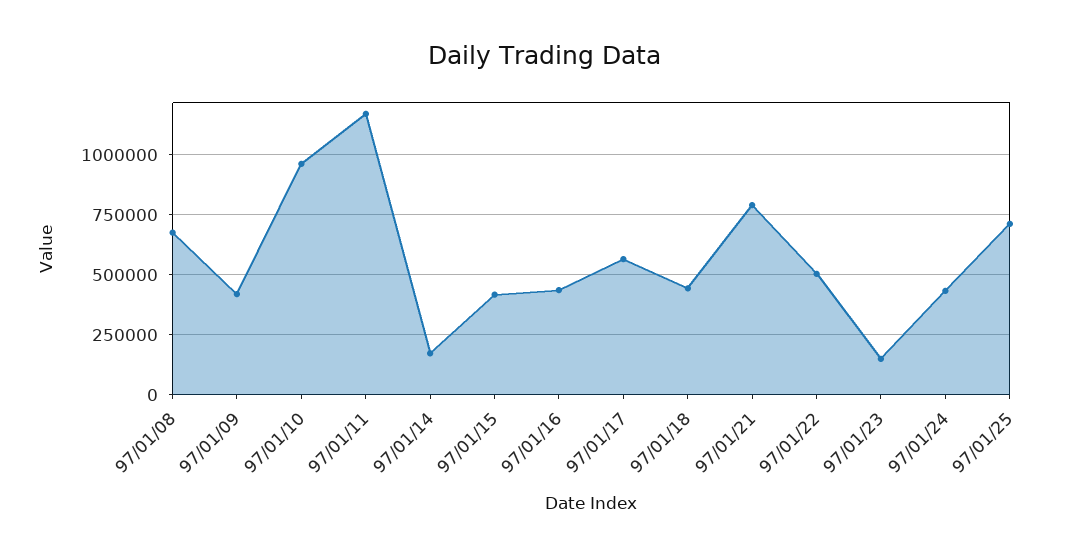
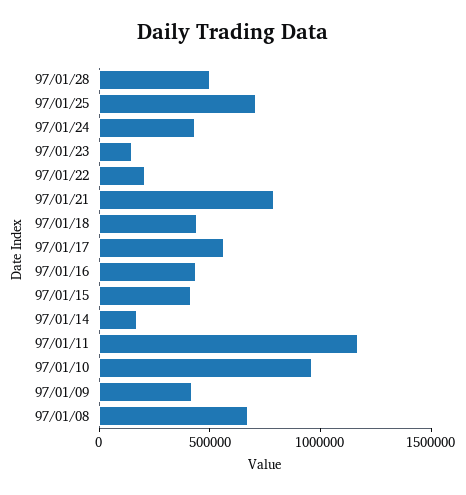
97/01/22: 500000 -> 200000
97/01/28: none -> 500000

